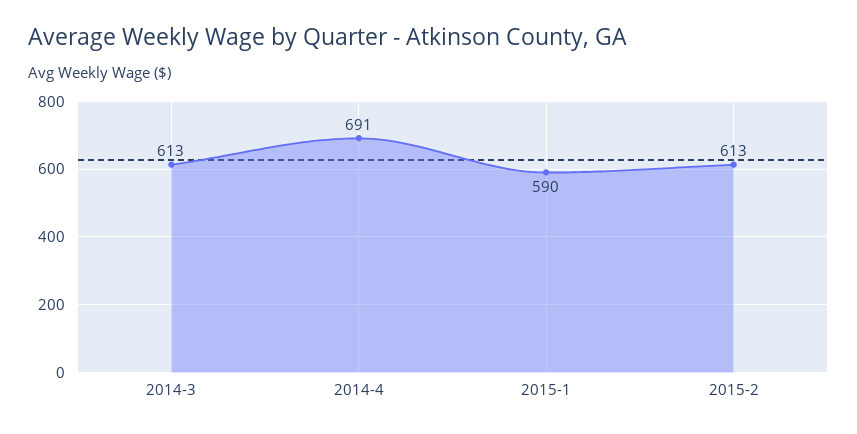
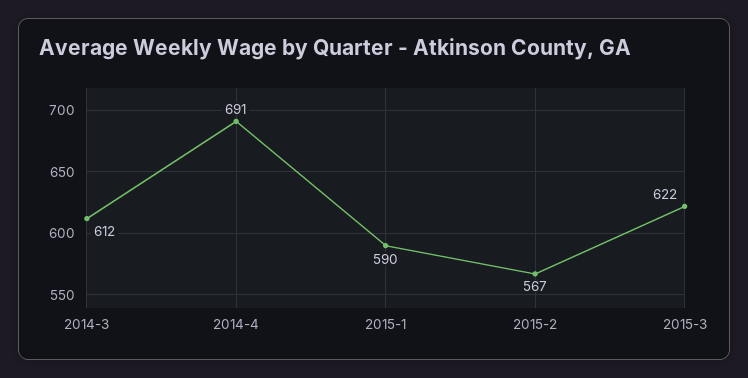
2014-3: 613 -> 612
2015-2: 613 -> 567
2015-3: none -> 622

